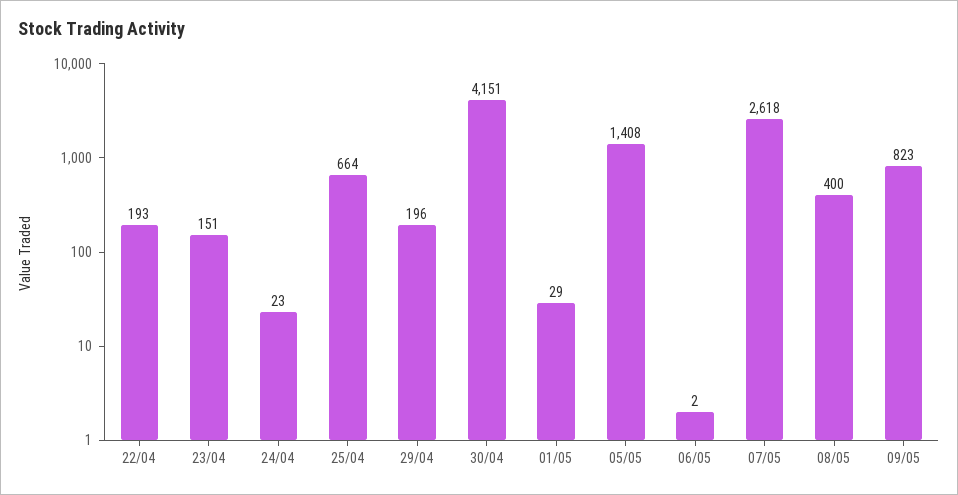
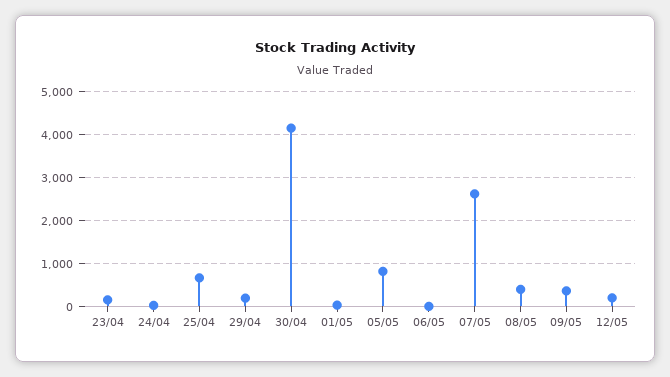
22/04: 193 -> none
05/05: 1408 -> 800
09/05: 823 -> 400
12/05: none -> 200

